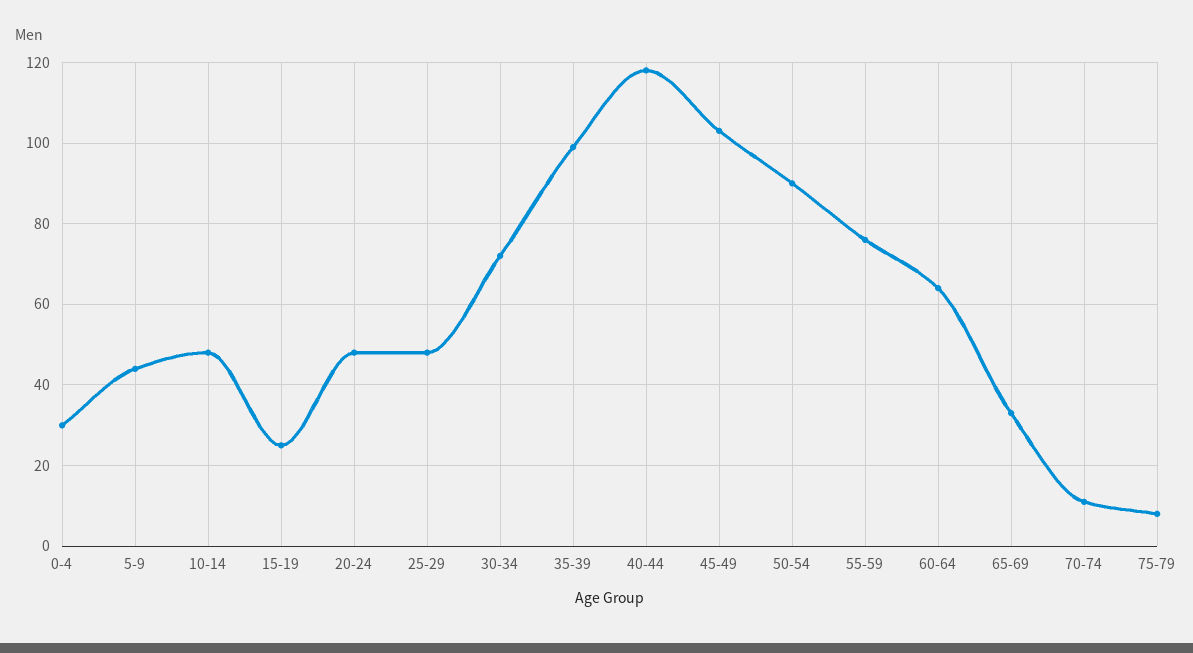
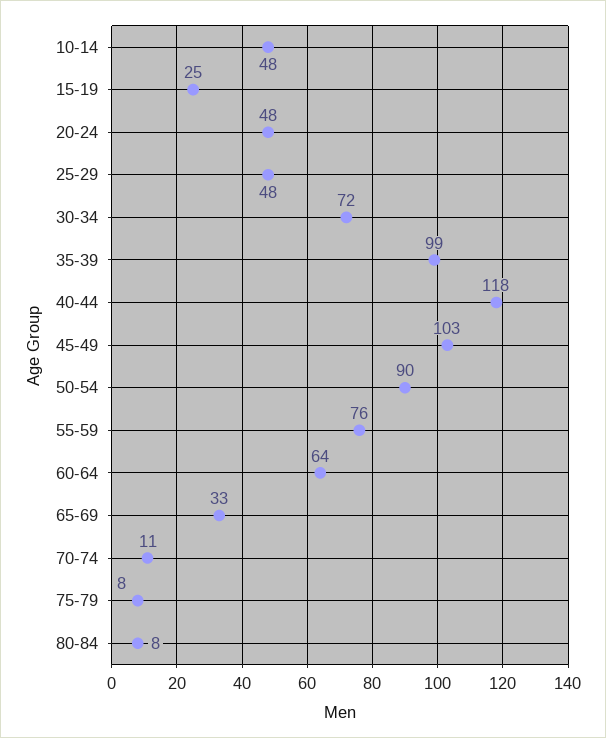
0-4: 30 -> none
5-9: 45 -> none
80-84: none -> 8

